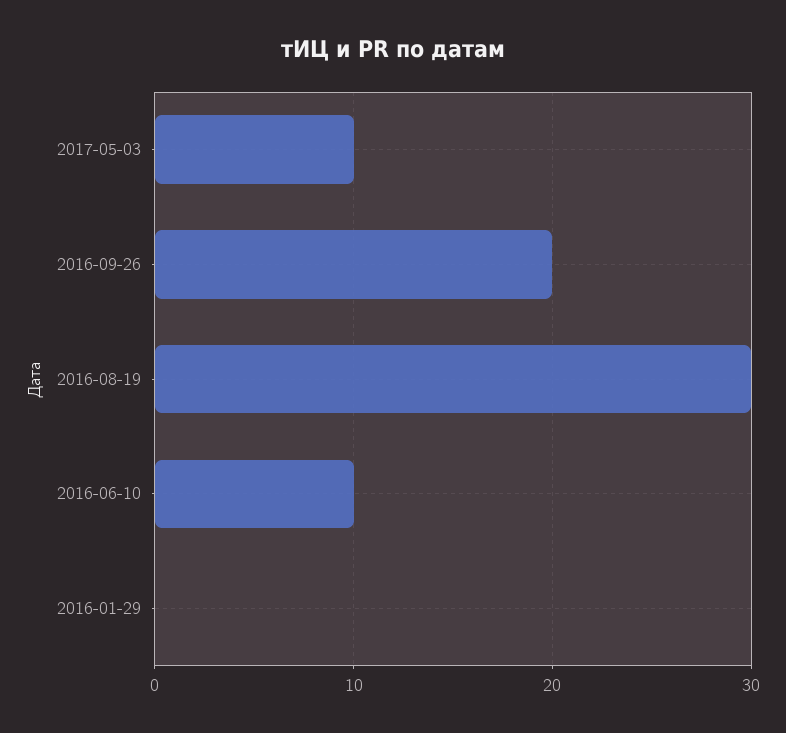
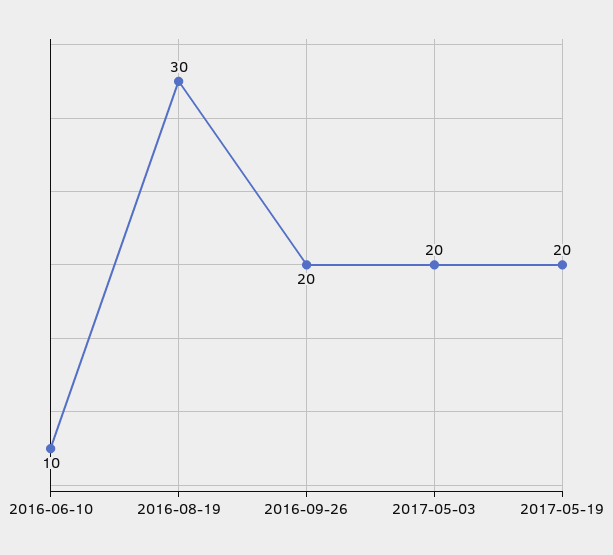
2017-05-03: 10 -> 20
2016-01-29: 0 -> none
2017-05-19: none -> 20

